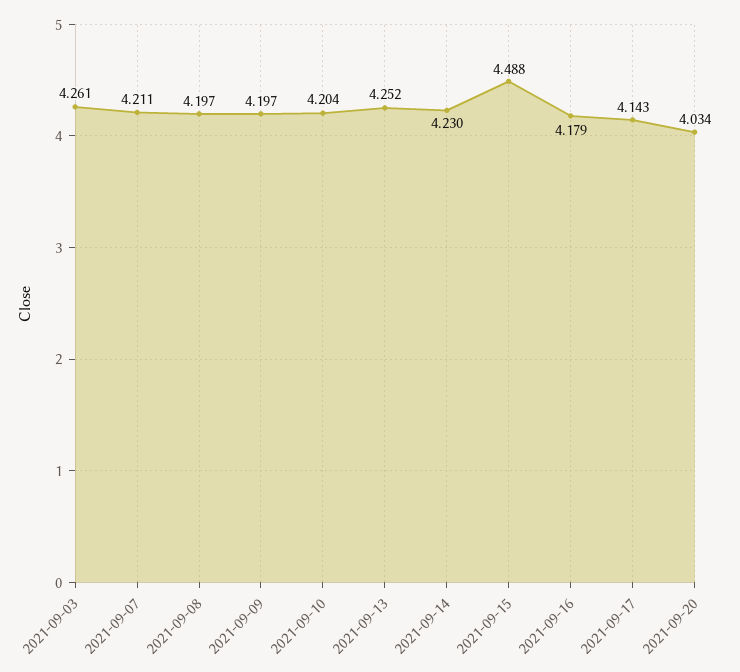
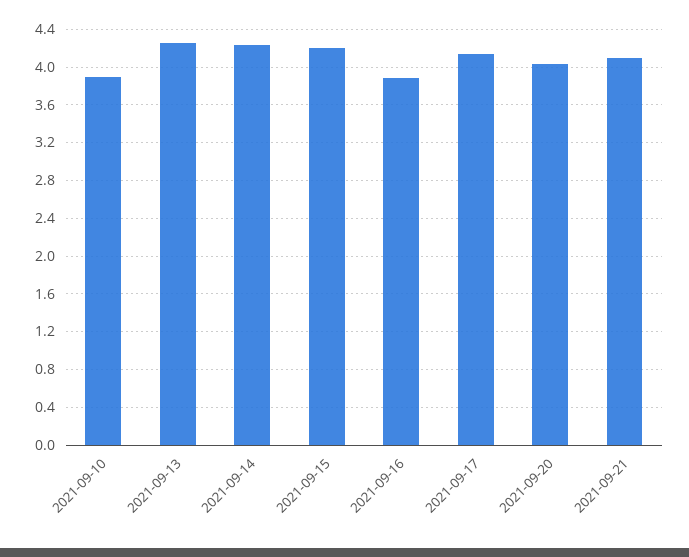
2021-09-03: 4.261 -> none
2021-09-07: 4.211 -> none
2021-09-08: 4.197 -> none
2021-09-09: 4.197 -> none
2021-09-10: 4.204 -> 3.9
2021-09-15: 4.488 -> 4.2
2021-09-16: 4.179 -> 3.9
2021-09-21: none -> 4.1

